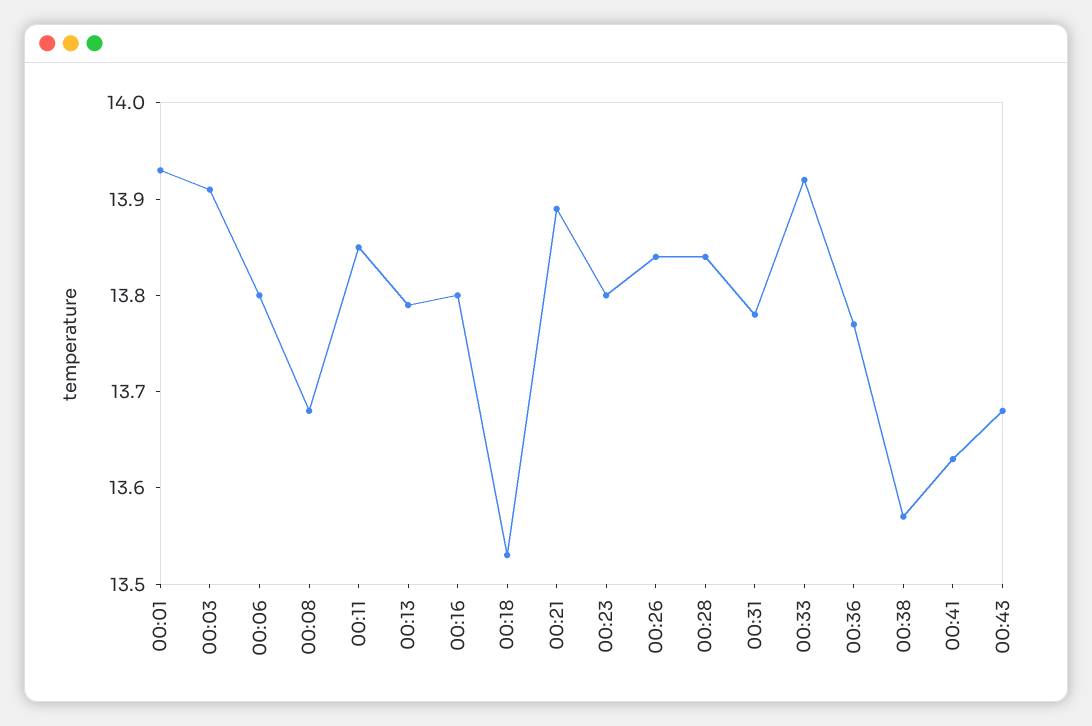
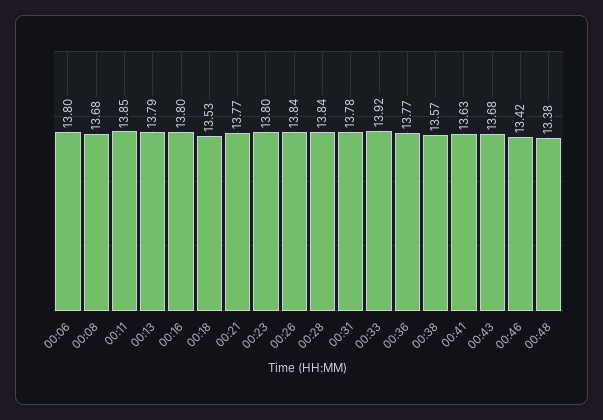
00:01: 13.93 -> none
00:03: 13.91 -> none
00:21: 13.89 -> 13.77
00:46: none -> 13.42
00:48: none -> 13.38

